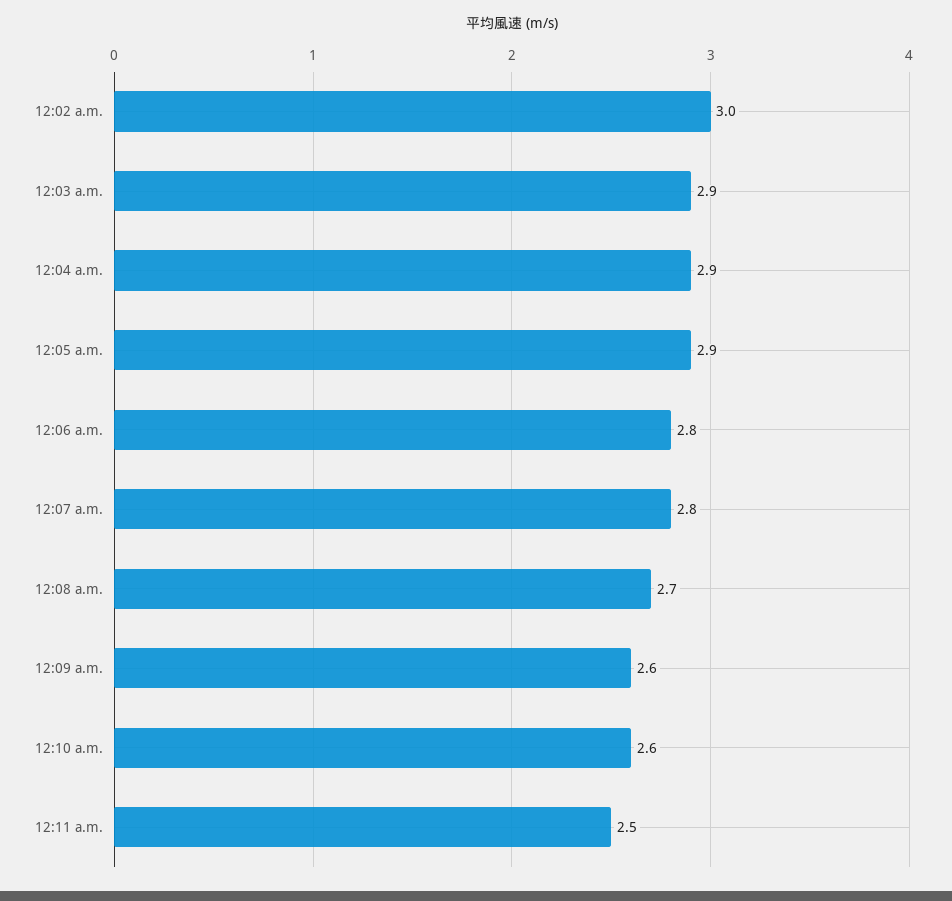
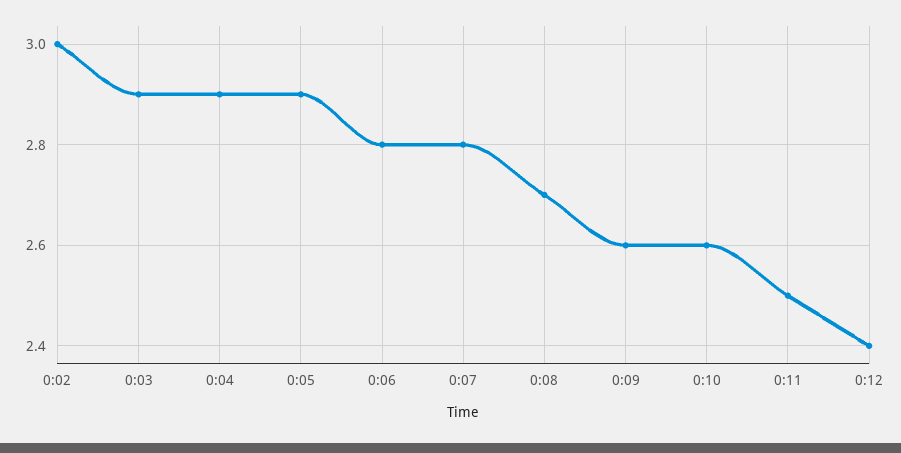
0:12: none -> 2.4

